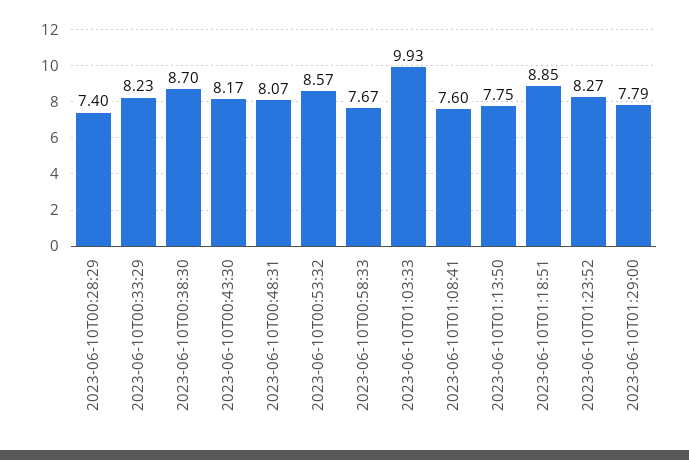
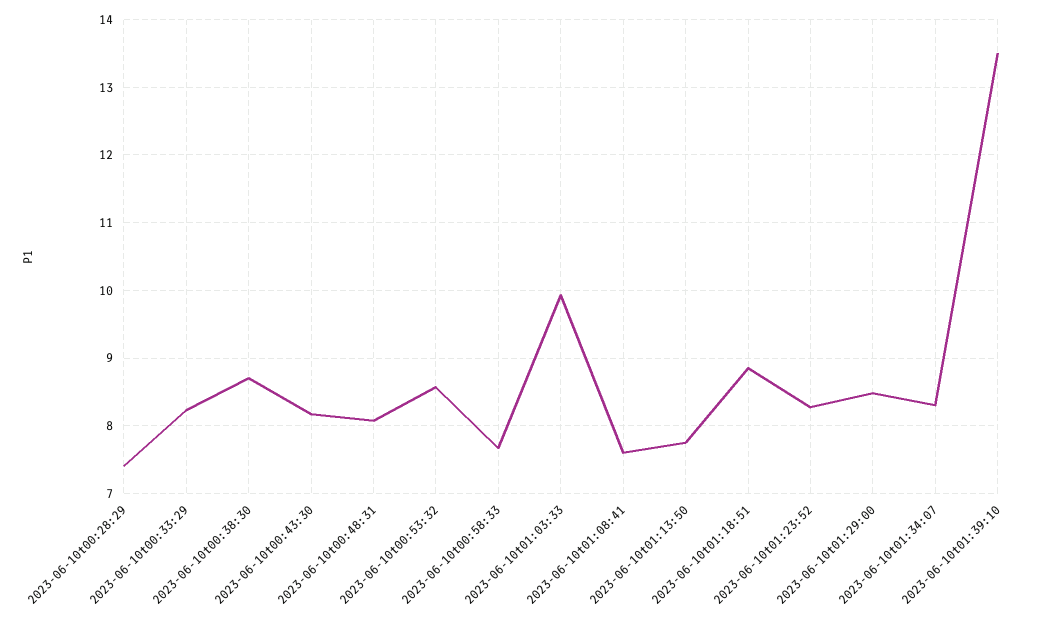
2023-06-10T01:29:00: 7.79 -> 8.5
2023-06-10t01:34:07: none -> 8.3
2023-06-10t01:39:10: none -> 13.5

